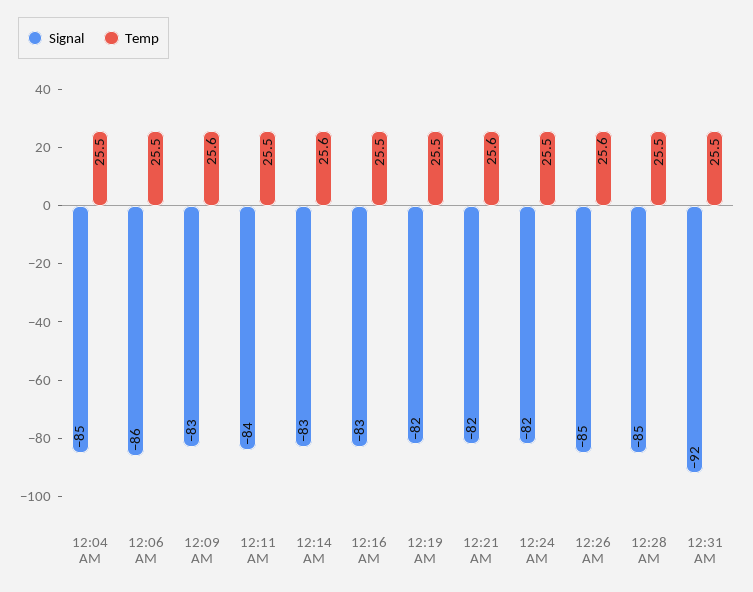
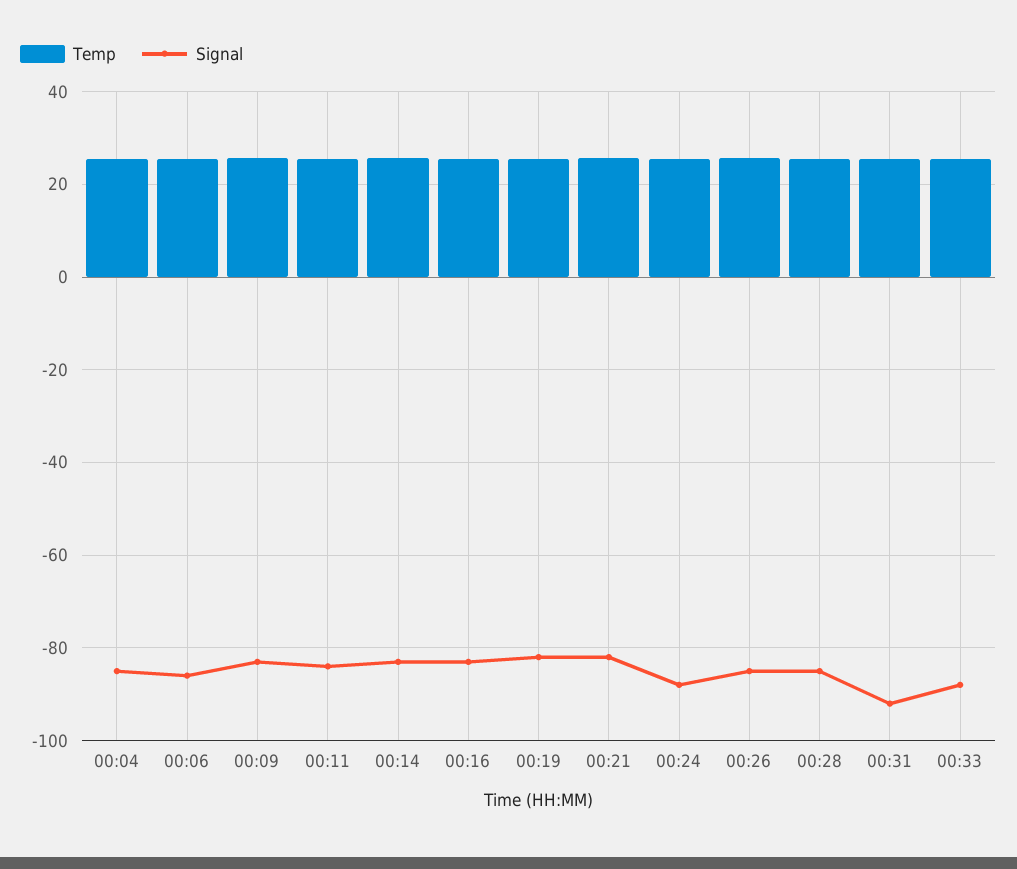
Signal, 12:24 AM: -82 -> -88
Temp, 00:33: none -> 26
Signal, 00:33: none -> -88

